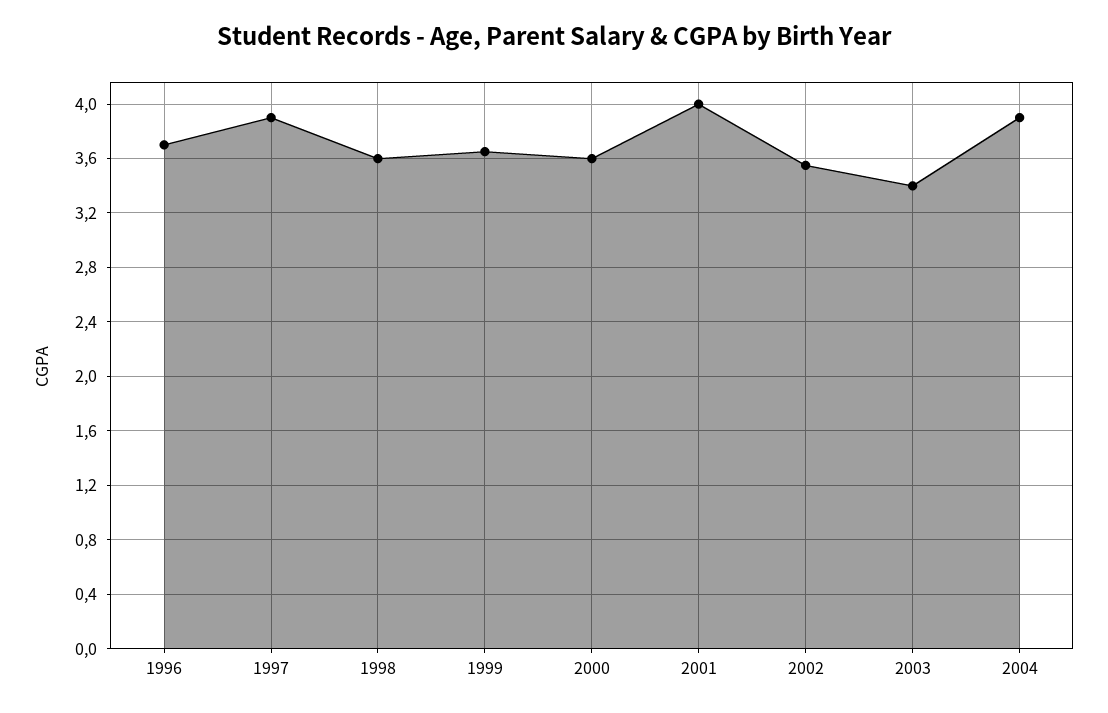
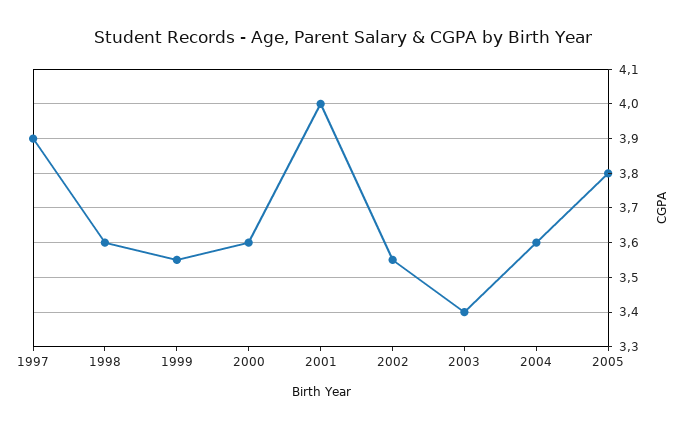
1996: 3.7 -> none
1999: 3.65 -> 3.55
2004: 3.9 -> 3.6
2005: none -> 3.8

